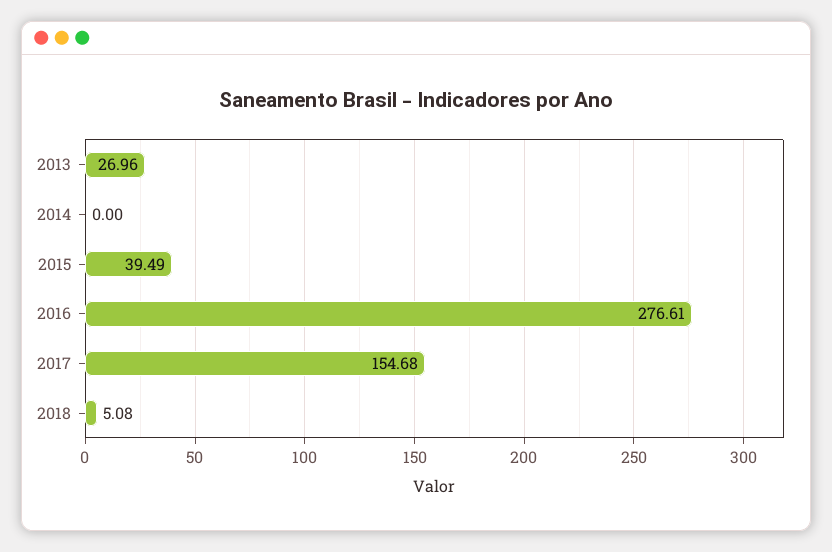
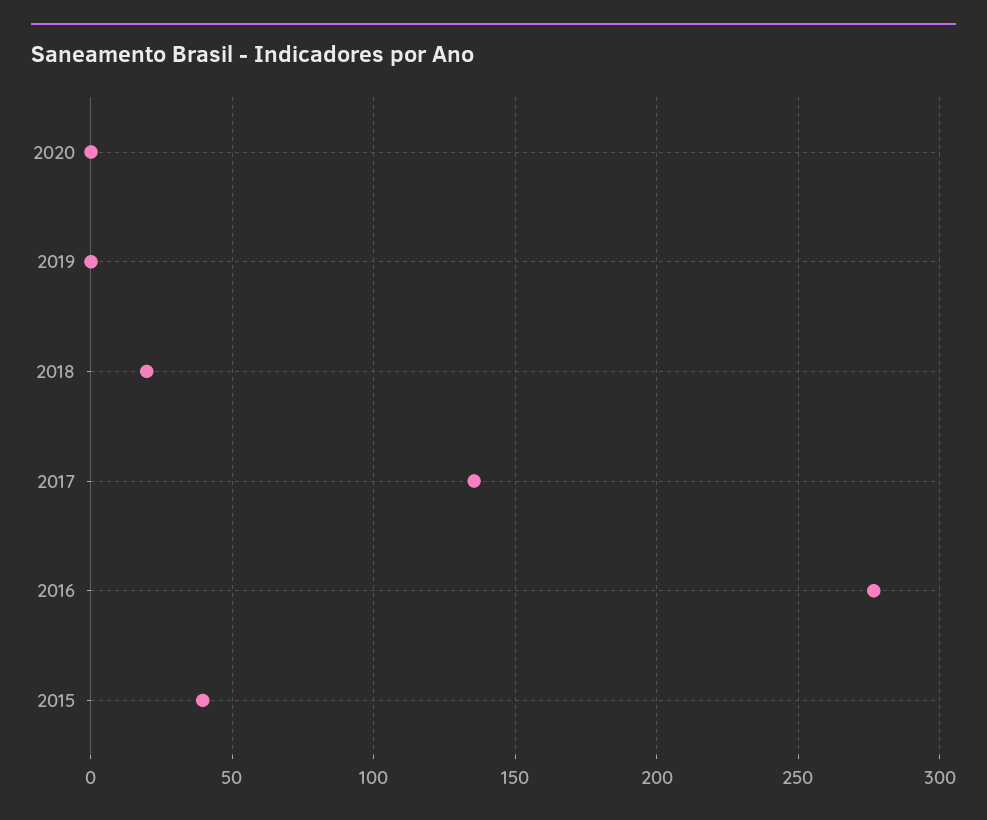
2013: 26.96 -> none
2014: 0 -> none
2017: 154.68 -> 135
2018: 5.08 -> 20
2020: none -> 0
2019: none -> 0

